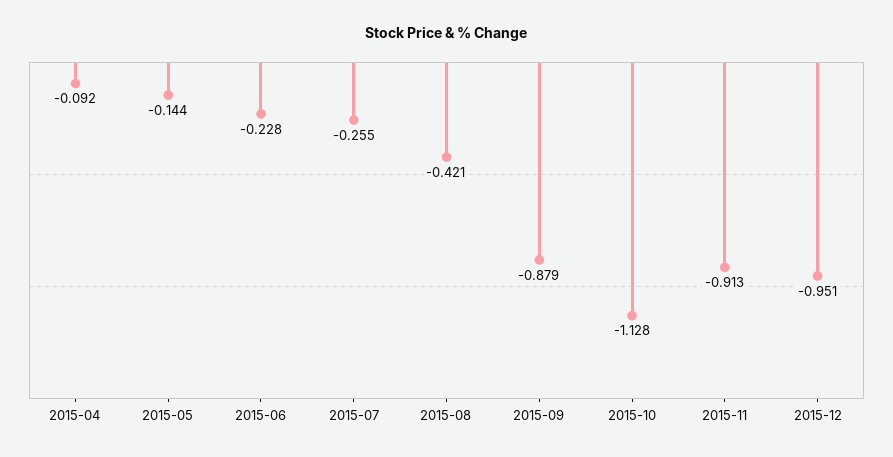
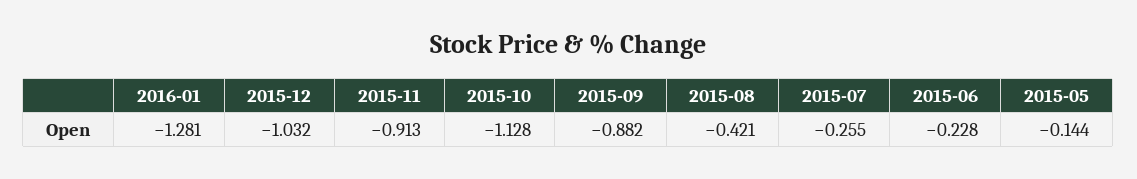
2015-04: -0.092 -> none
2015-09: -0.879 -> -0.882
2015-12: -0.951 -> -1.032
2016-01: none -> -1.281

